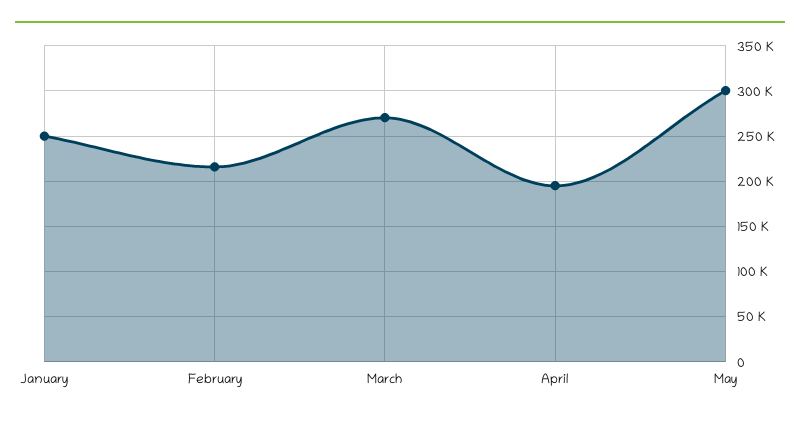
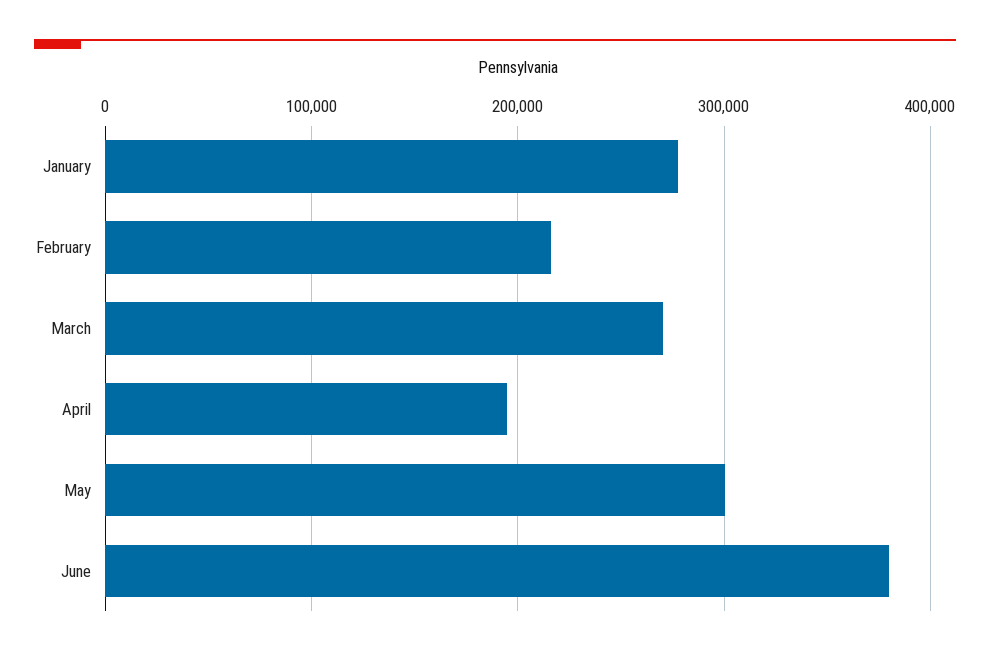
January: 250000 -> 280000
June: none -> 380000

